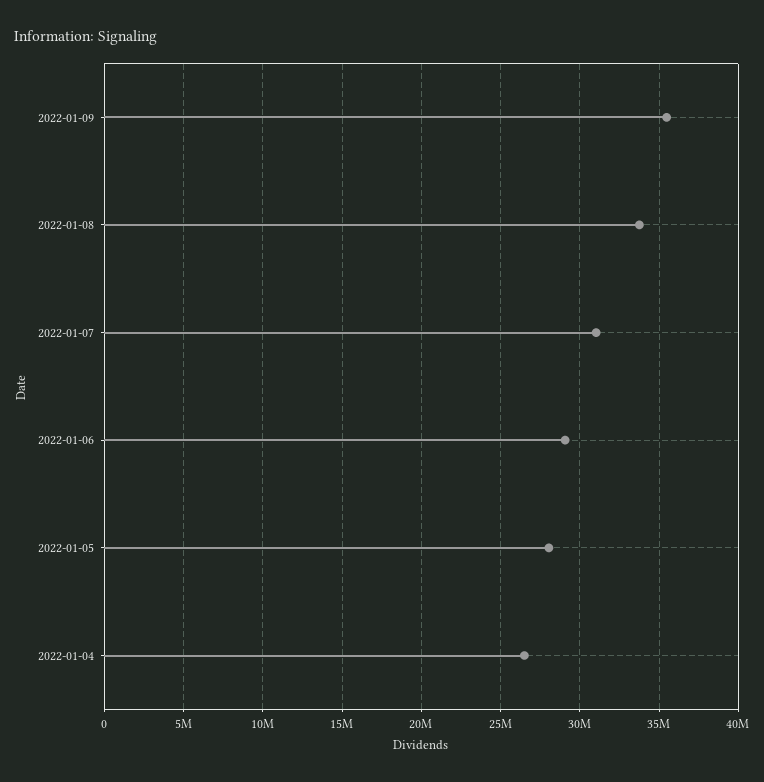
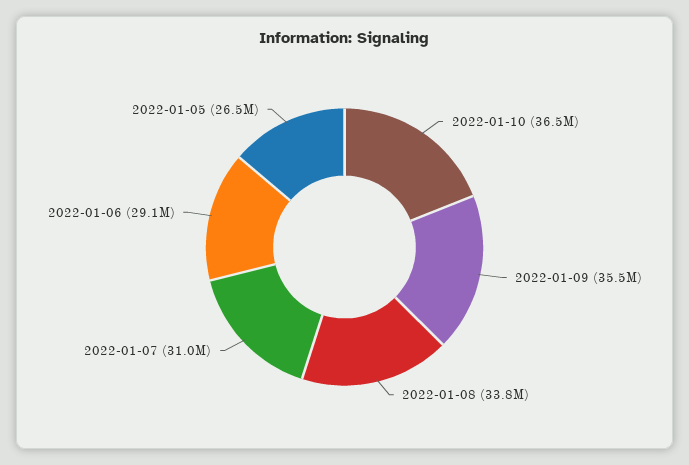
2022-01-05: 28000000 -> 26500000
2022-01-04: 26500000 -> none
2022-01-10: none -> 36500000

